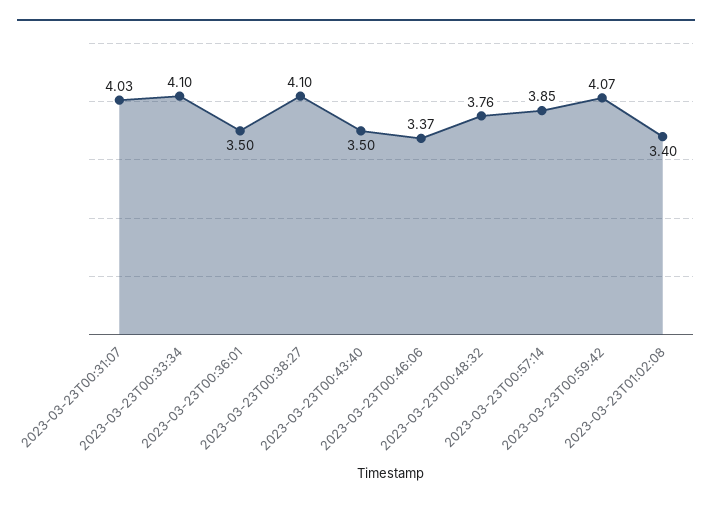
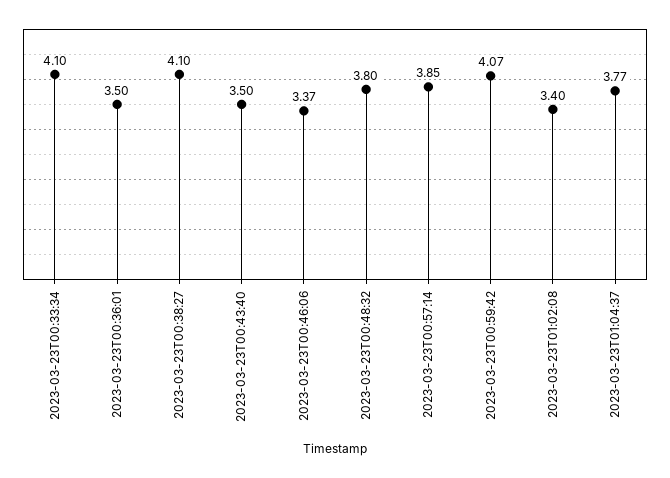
2023-03-23T00:31:07: 4.03 -> none
2023-03-23T00:48:32: 3.76 -> 3.8
2023-03-23T01:04:37: none -> 3.77

